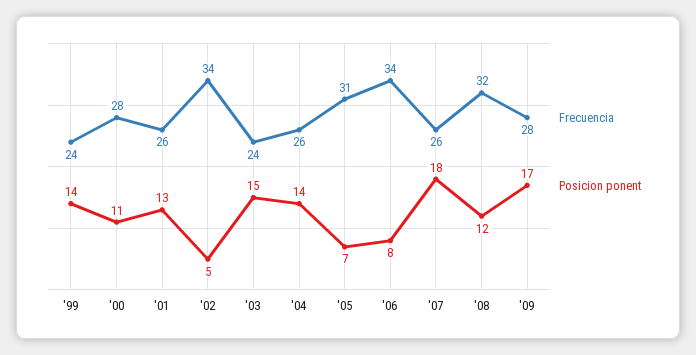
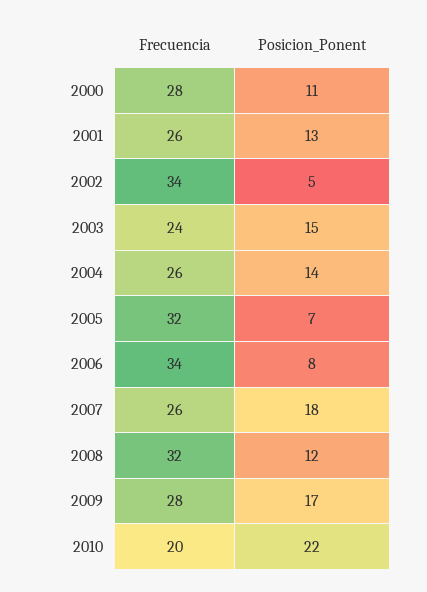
Frecuencia, '99: 24 -> none
Posicion ponent, '99: 14 -> none
Frecuencia, '05: 31 -> 32
Frecuencia, 2010: none -> 20
Posicion ponent, 2010: none -> 22

